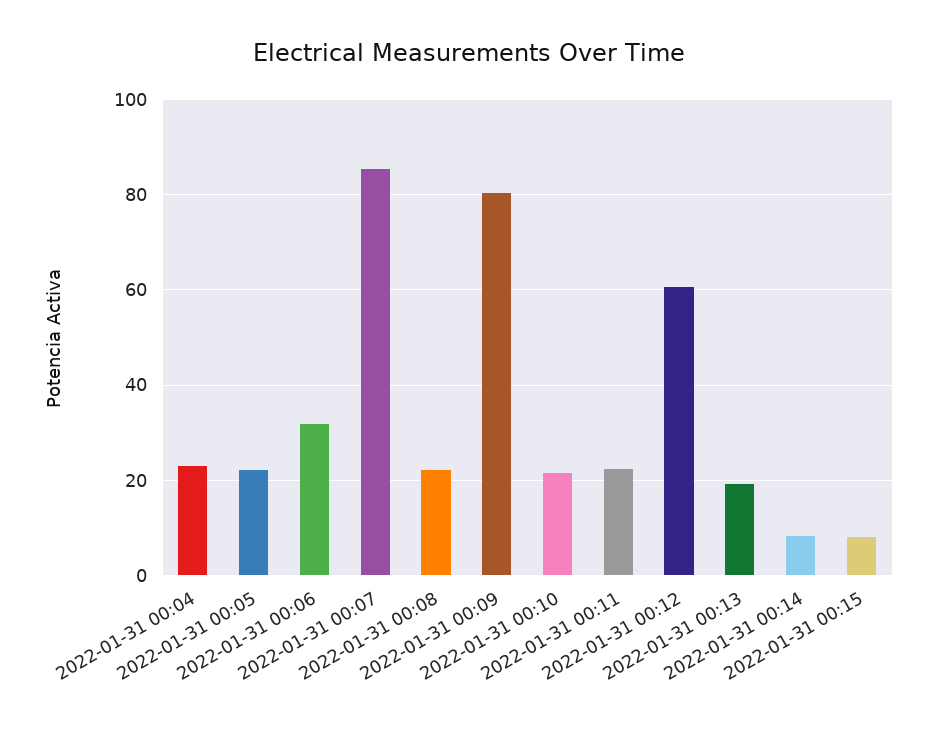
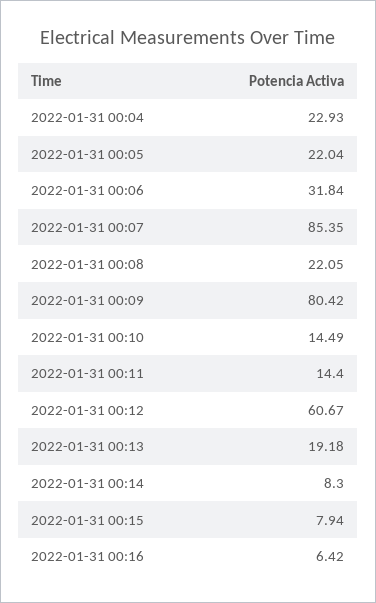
2022-01-31 00:10: 22 -> 14.49
2022-01-31 00:11: 22 -> 14.4
2022-01-31 00:16: none -> 6.42

